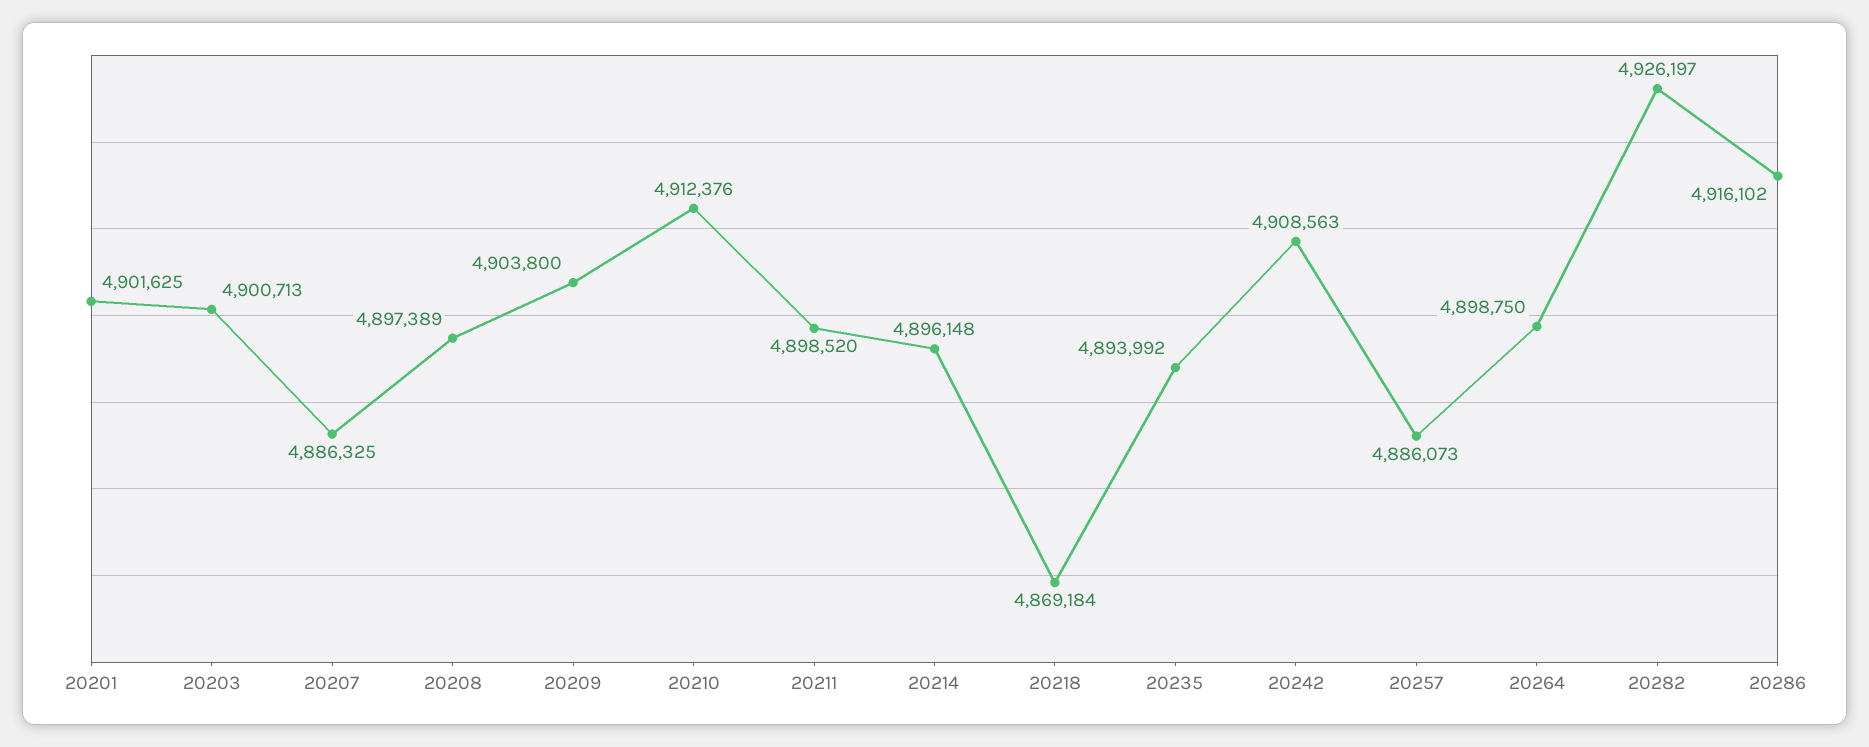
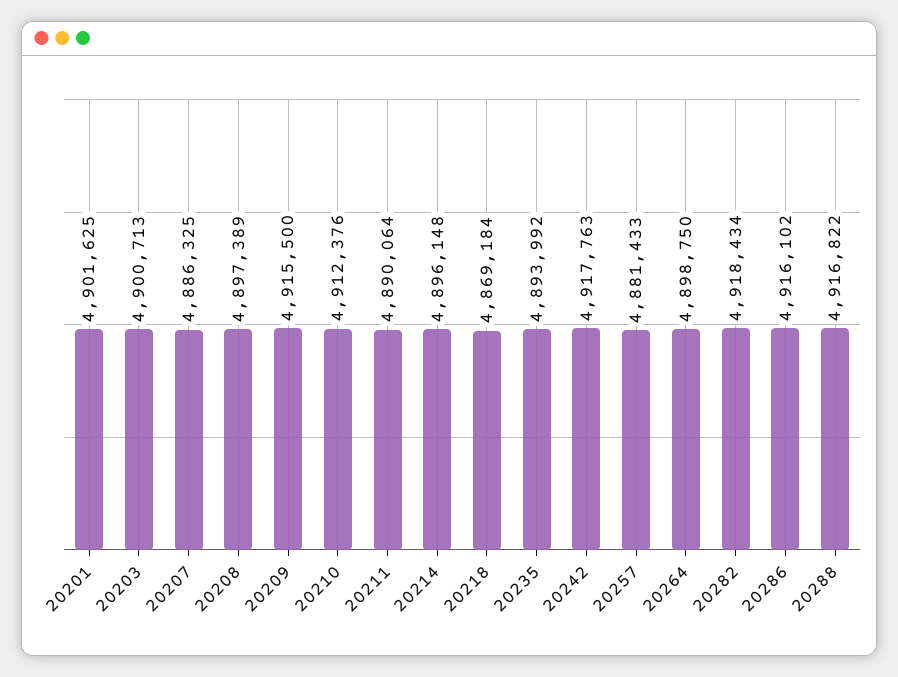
20209: 4903800 -> 4915500
20211: 4898520 -> 4890064
20242: 4908563 -> 4917763
20257: 4886073 -> 4881433
20282: 4926197 -> 4918434
20288: none -> 4916822

